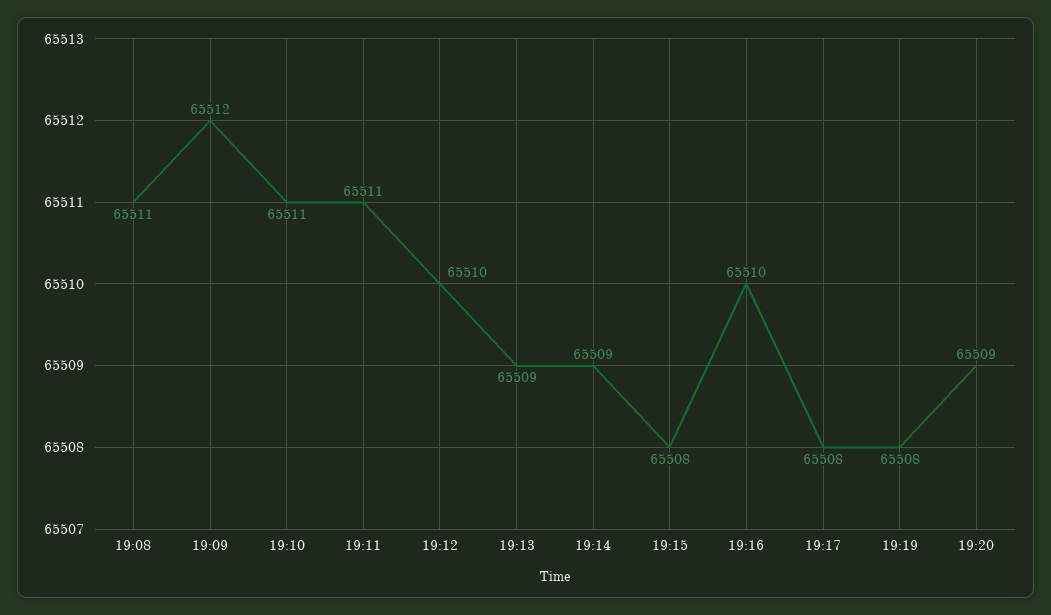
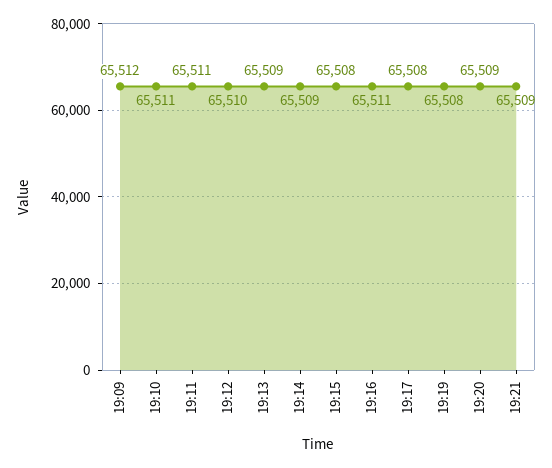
19:08: 65511 -> none
19:16: 65510 -> 65511
19:21: none -> 65509

